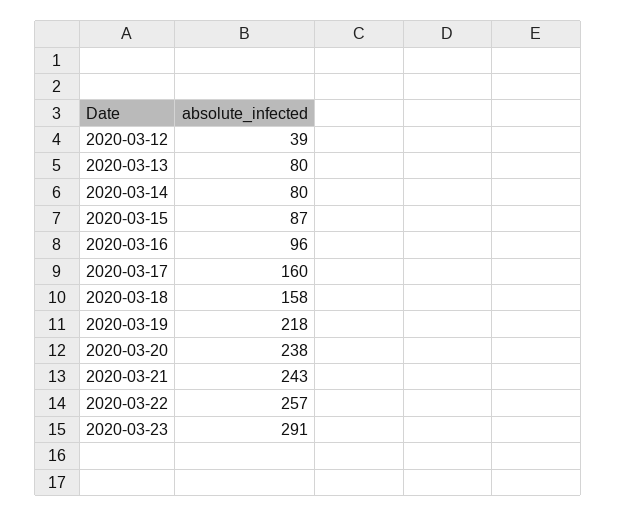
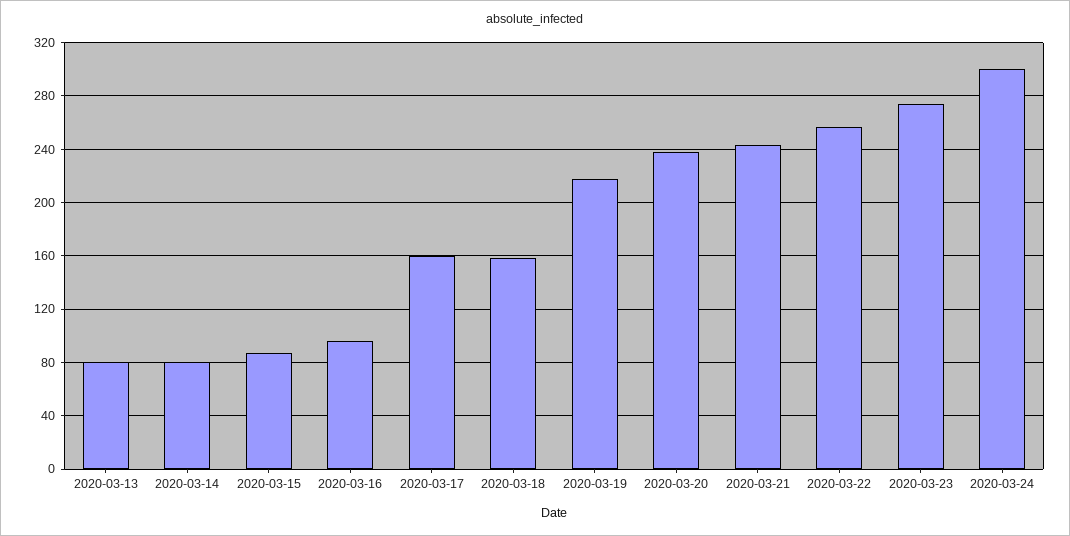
2020-03-12: 39 -> none
2020-03-23: 291 -> 275
2020-03-24: none -> 300

